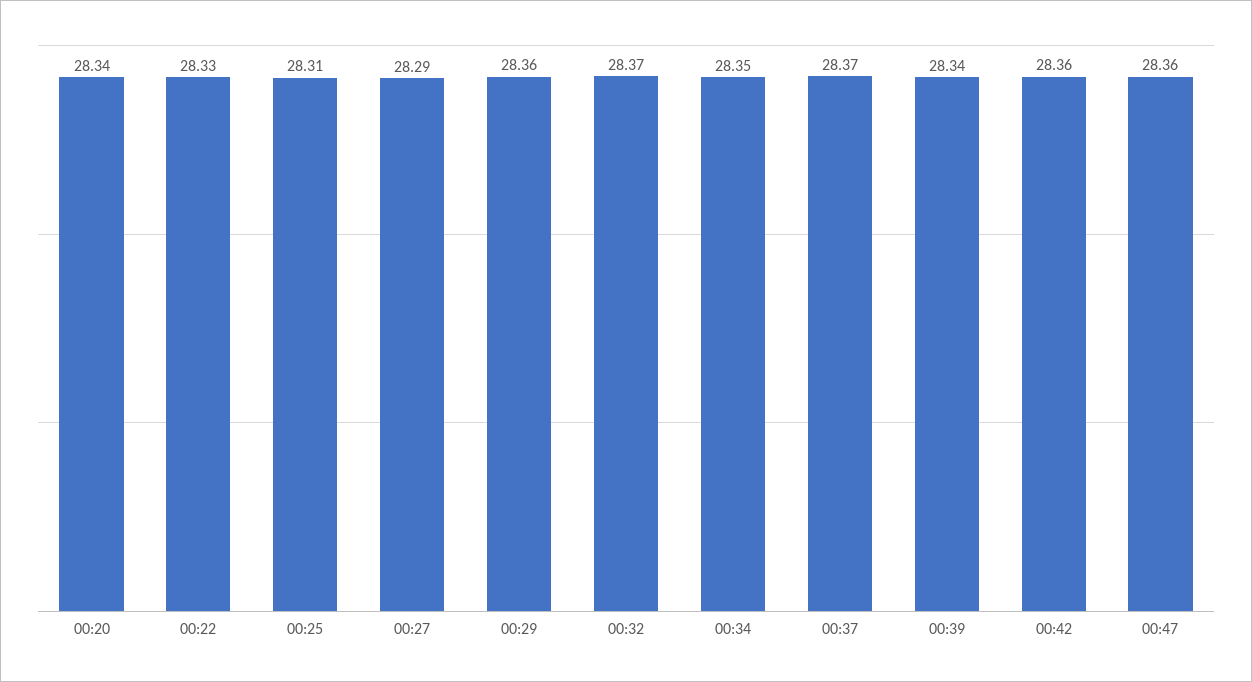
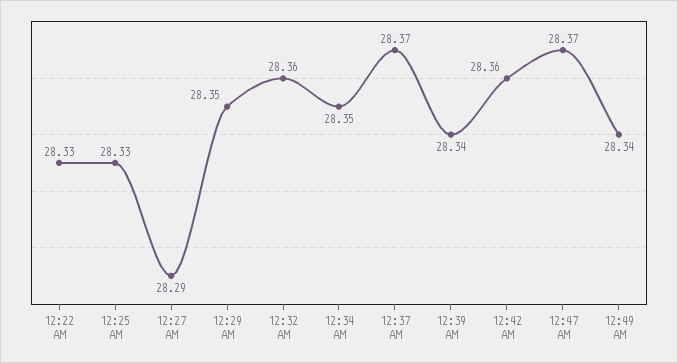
00:20: 28.34 -> none
00:25: 28.31 -> 28.33
00:29: 28.36 -> 28.35
00:32: 28.37 -> 28.36
00:47: 28.36 -> 28.37
12:49 AM: none -> 28.34

